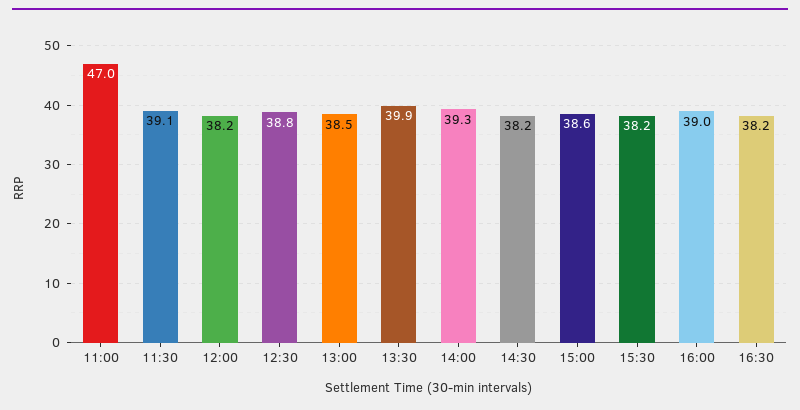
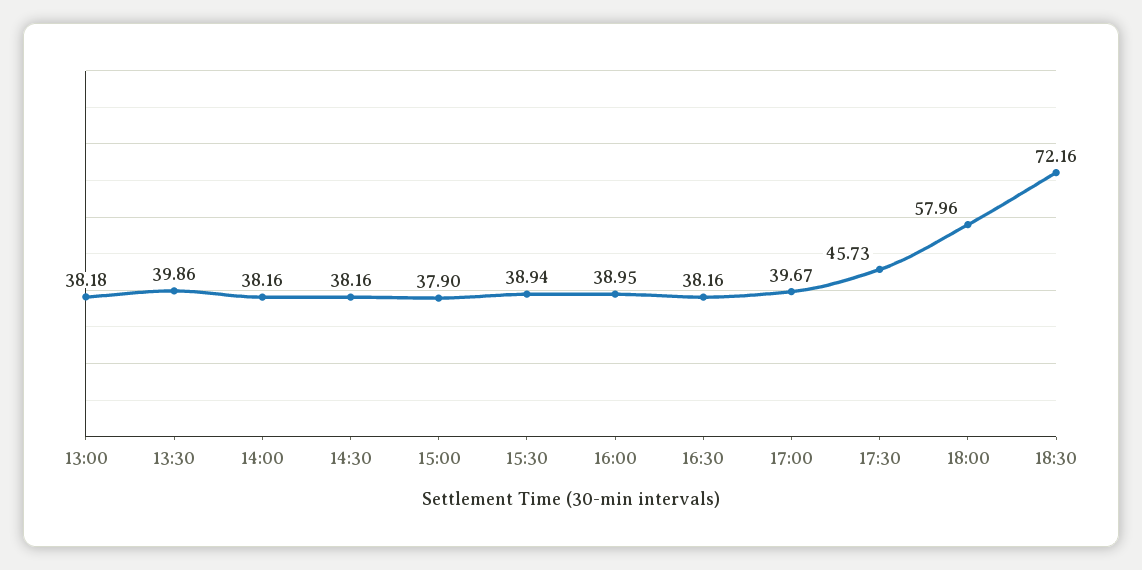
11:00: 47 -> none
11:30: 39.1 -> none
12:00: 38.2 -> none
12:30: 38.8 -> none
13:00: 38.5 -> 38.18
14:00: 39.3 -> 38.16
15:00: 38.6 -> 37.9
15:30: 38.2 -> 38.94
17:00: none -> 39.67
17:30: none -> 45.73
18:00: none -> 57.96
18:30: none -> 72.16

